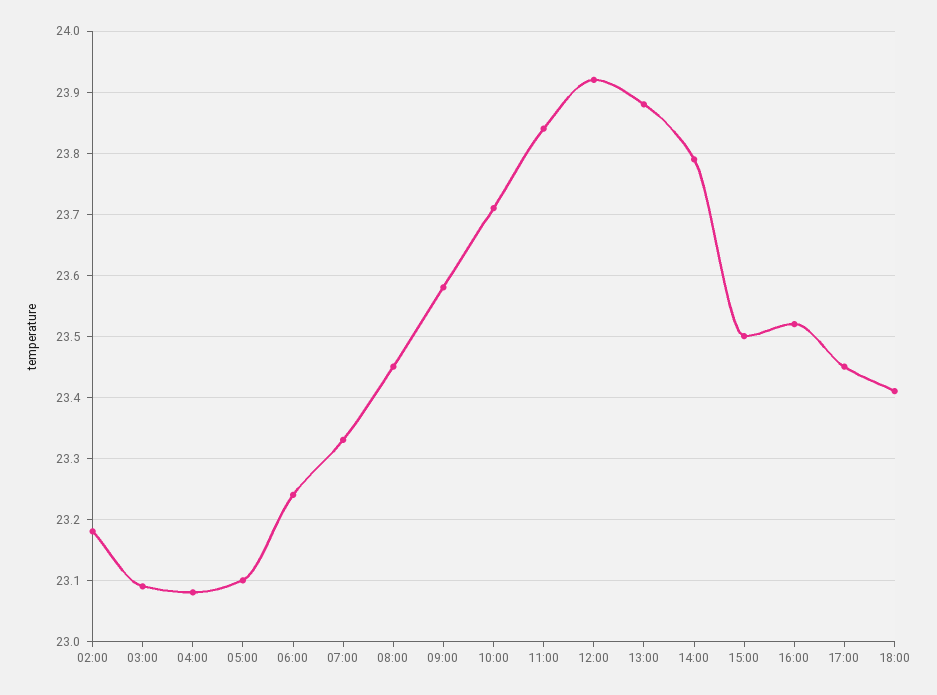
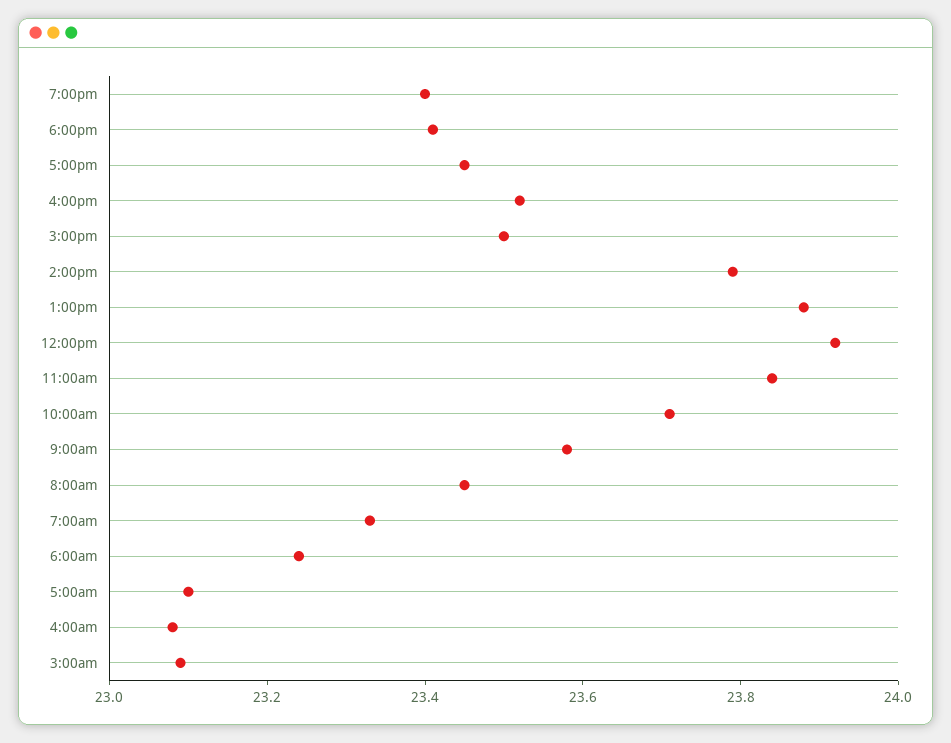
02:00: 23.18 -> none
7:00pm: none -> 23.4

